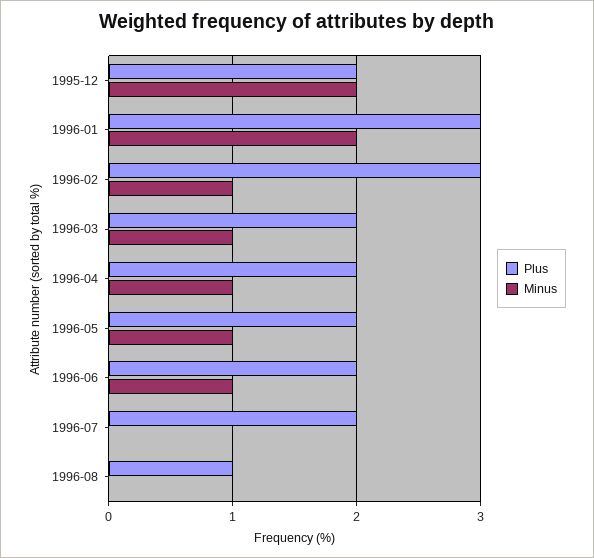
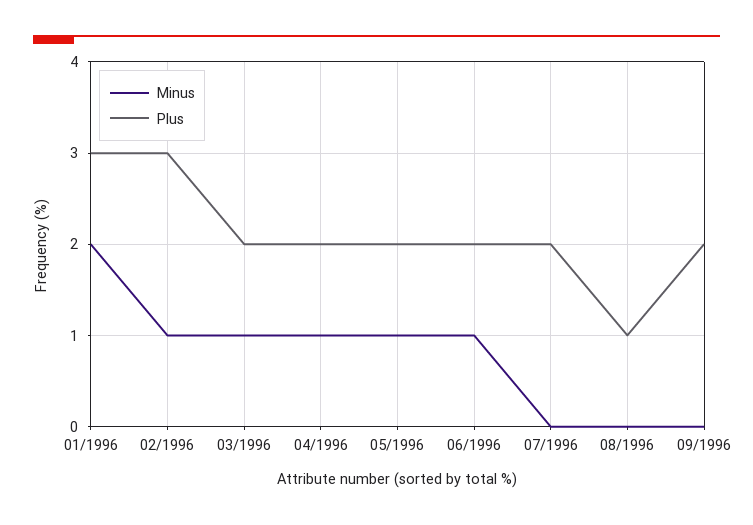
Plus, 1995-12: 2 -> none
Minus, 1995-12: 2 -> none
Minus, 09/1996: none -> 0
Plus, 09/1996: none -> 2

